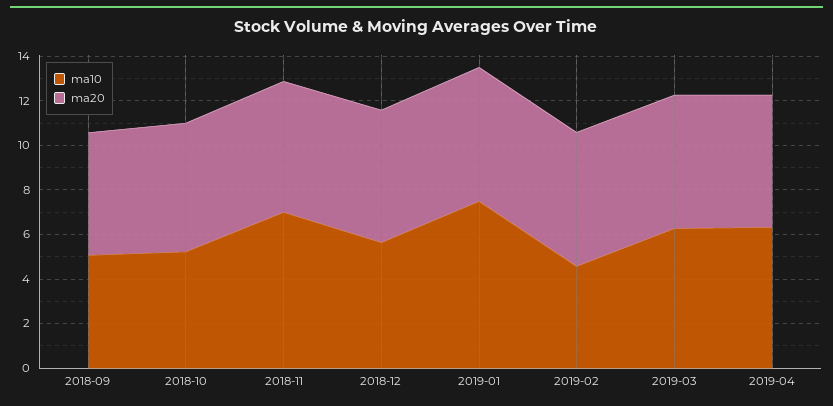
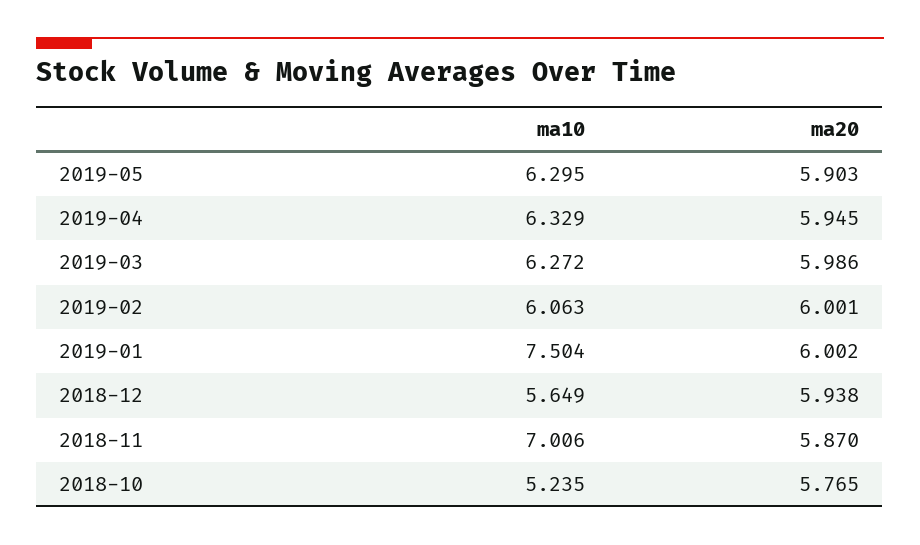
ma10, 2018-09: 5 -> none
ma20, 2018-09: 5.5 -> none
ma10, 2019-02: 4.5 -> 6.063
ma10, 2019-05: none -> 6.295
ma20, 2019-05: none -> 5.903

